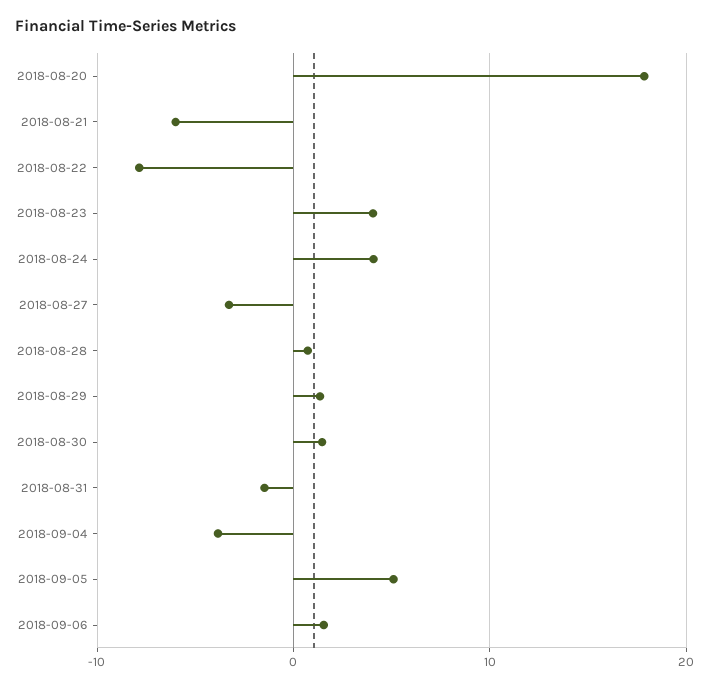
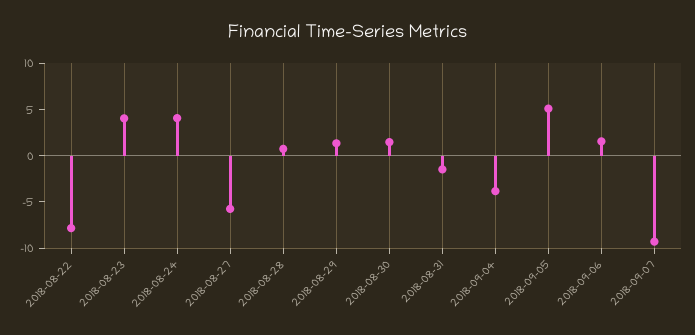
2018-08-20: 18 -> none
2018-08-21: -6 -> none
2018-08-27: -3 -> -6
2018-09-07: none -> -9

